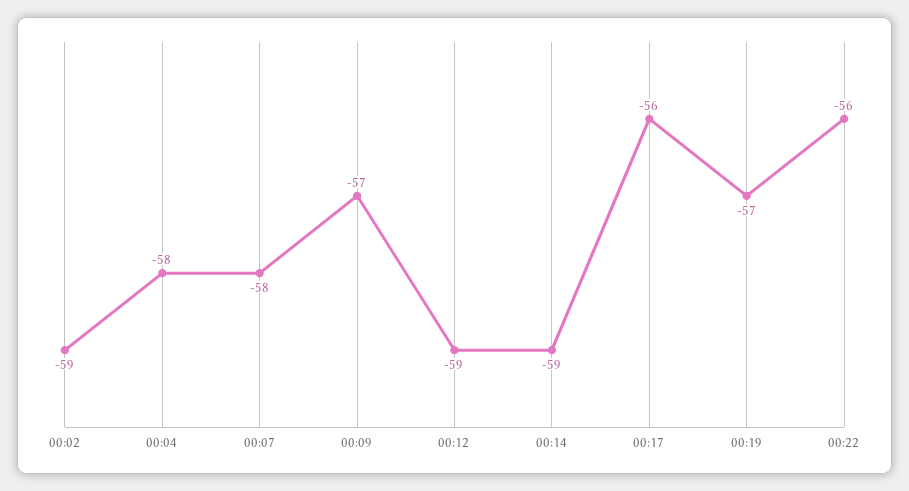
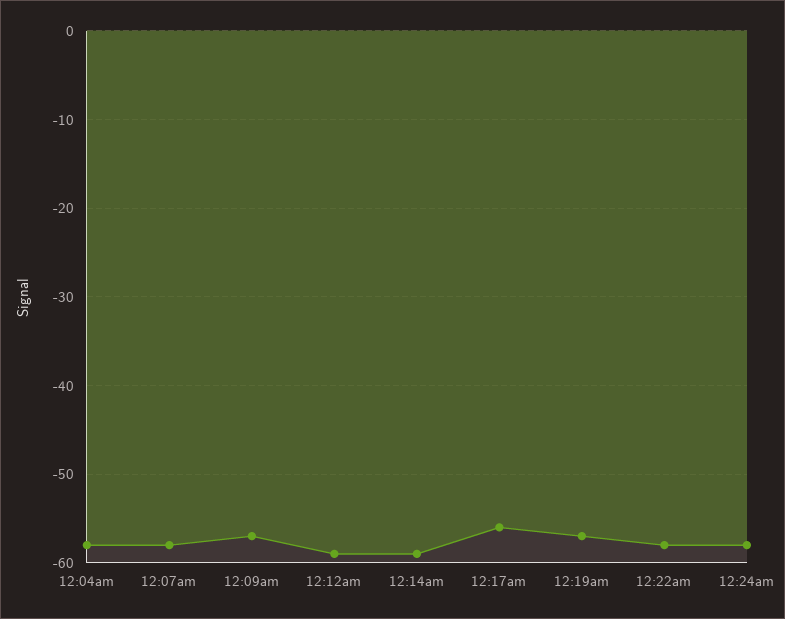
00:02: -59 -> none
00:22: -56 -> -58
12:24am: none -> -58

